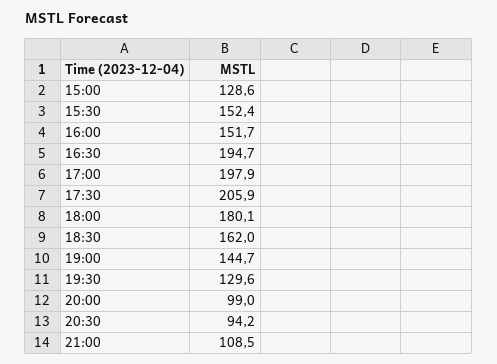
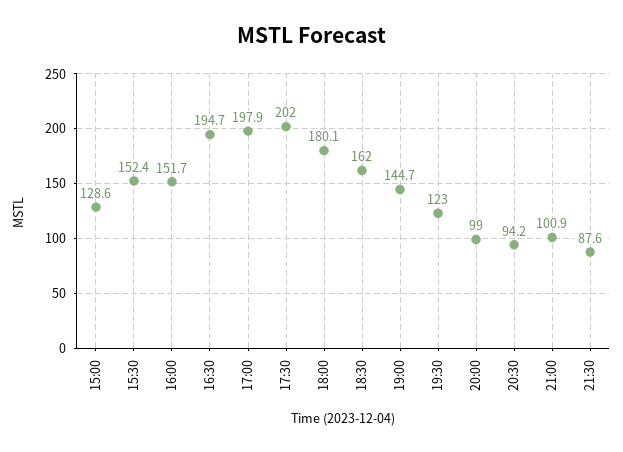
17:30: 205.9 -> 202
19:30: 129.6 -> 123
21:00: 108.5 -> 100.9
21:30: none -> 87.6

